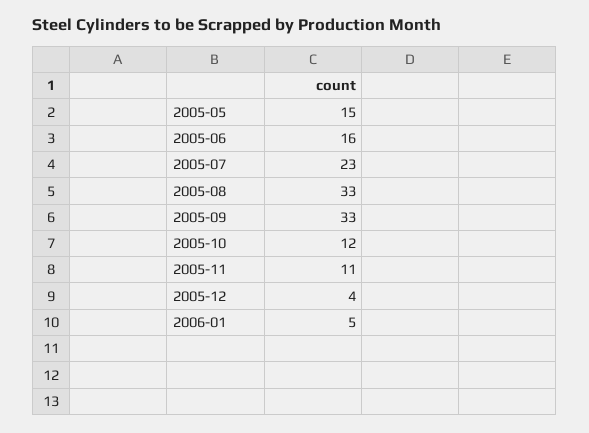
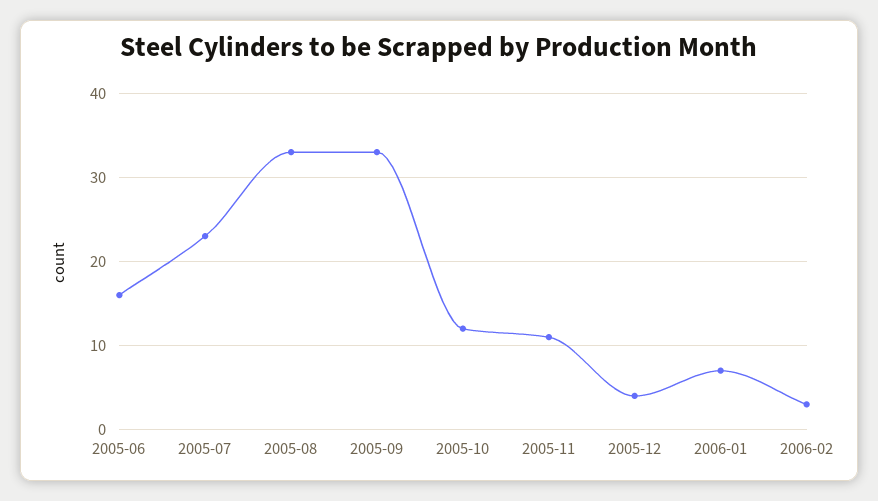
2005-05: 15 -> none
2006-01: 5 -> 7
2006-02: none -> 3

